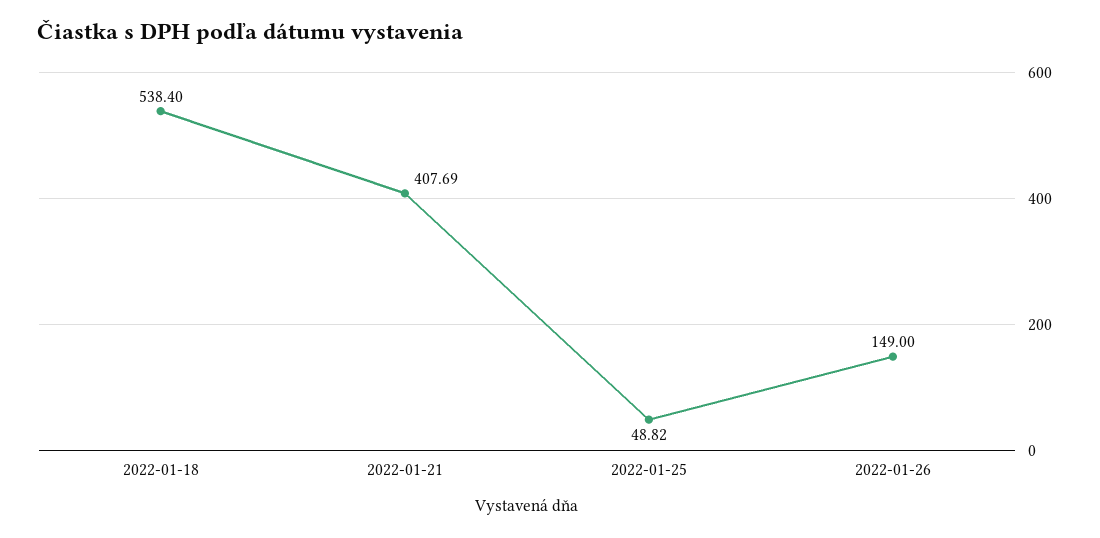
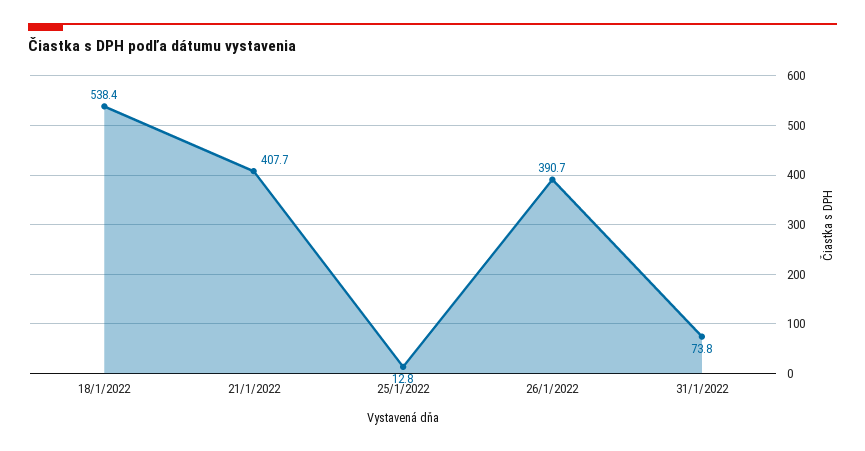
2022-01-25: 48.82 -> 12.8
2022-01-26: 149 -> 390.7
31/1/2022: none -> 73.8

